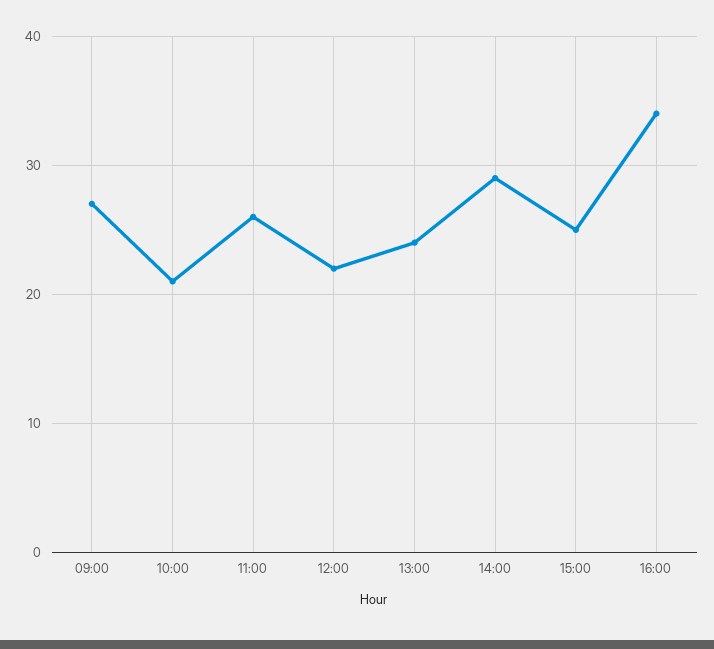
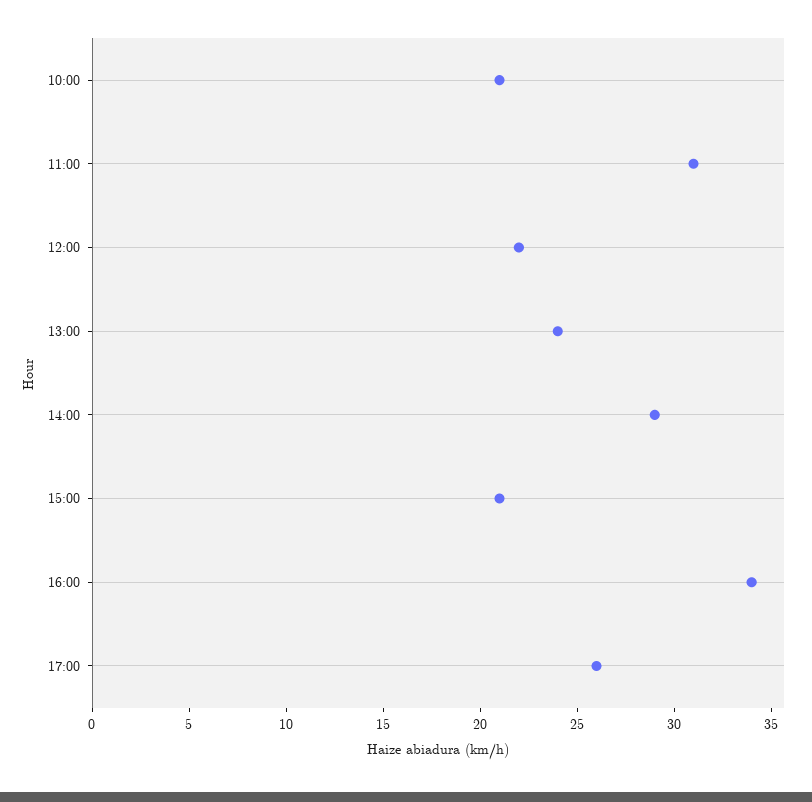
09:00: 27 -> none
11:00: 26 -> 31
15:00: 25 -> 21
17:00: none -> 26

